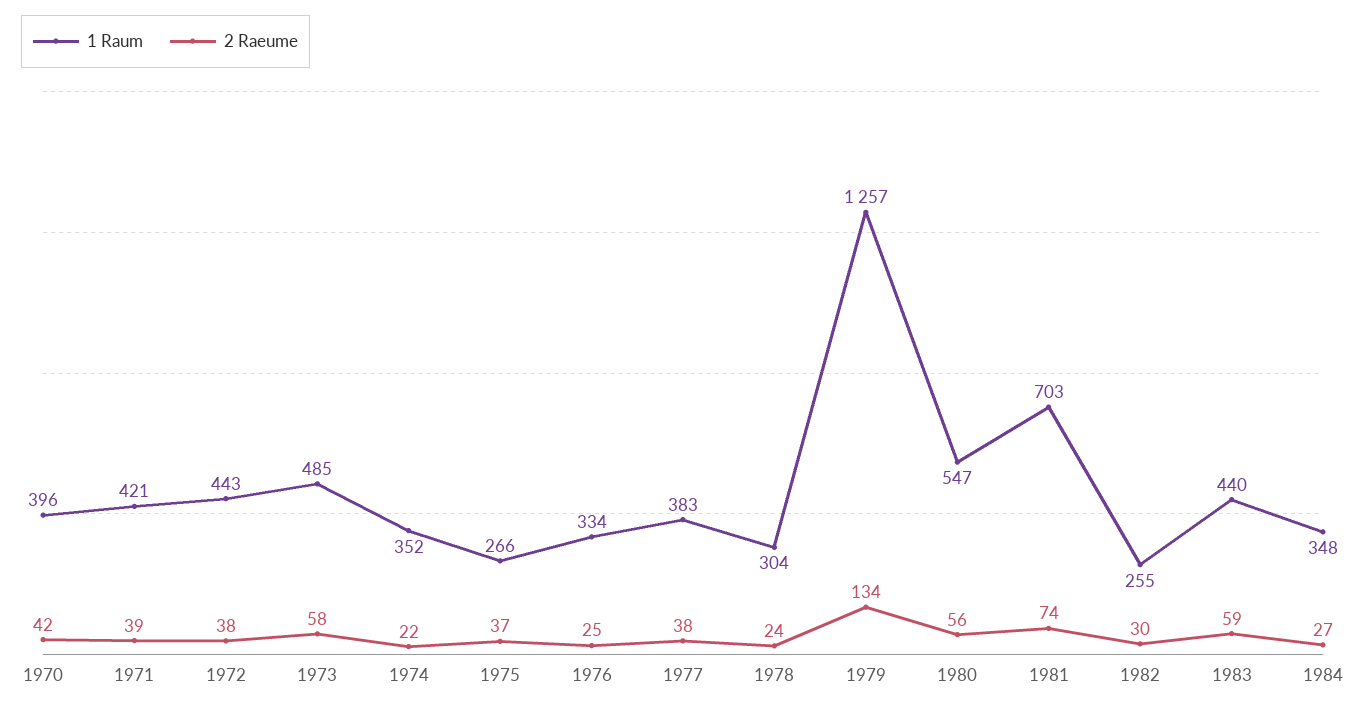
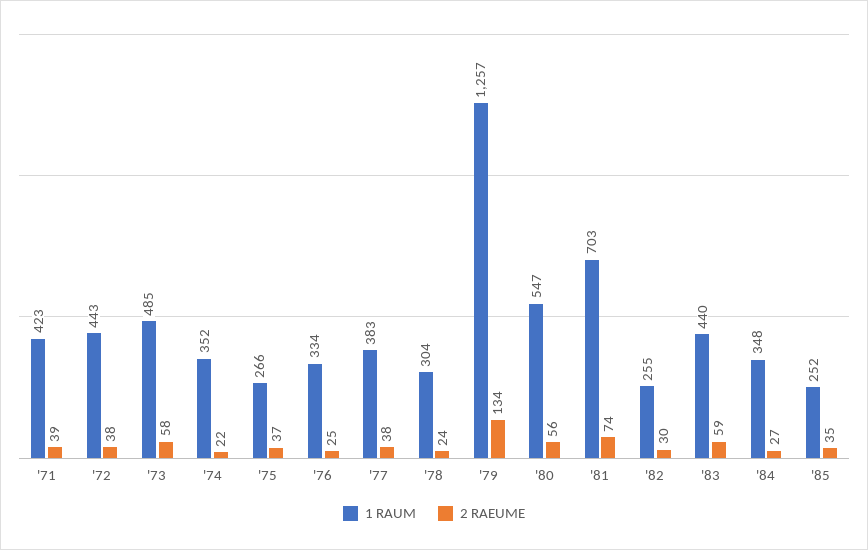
1 Raum, 1970: 396 -> none
2 Raeume, 1970: 42 -> none
1 Raum, 1971: 421 -> 423
1 Raum, '85: none -> 252
2 Raeume, '85: none -> 35

